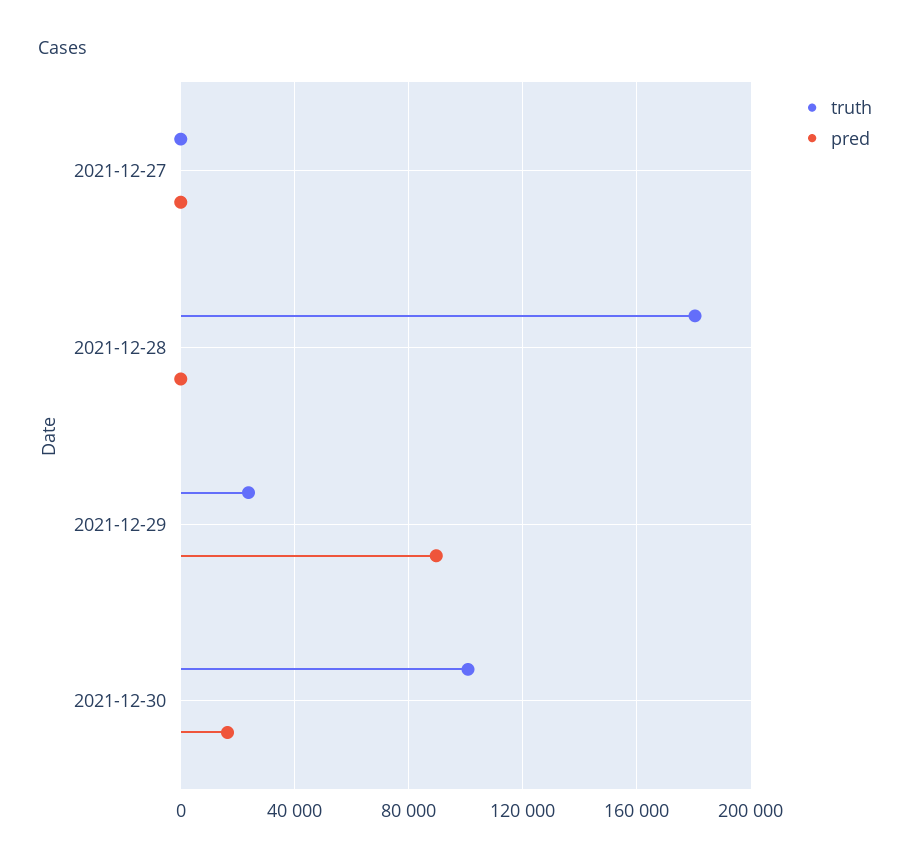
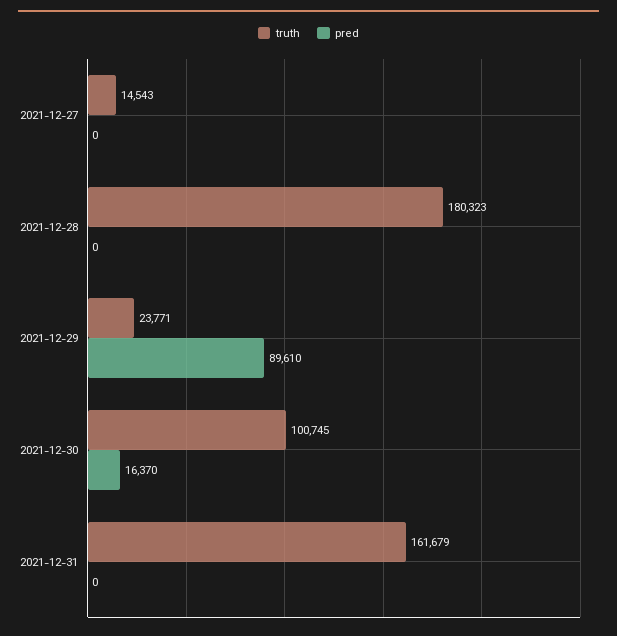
truth, 2021-12-27: 0 -> 14543
truth, 2021-12-31: none -> 161679
pred, 2021-12-31: none -> 0

